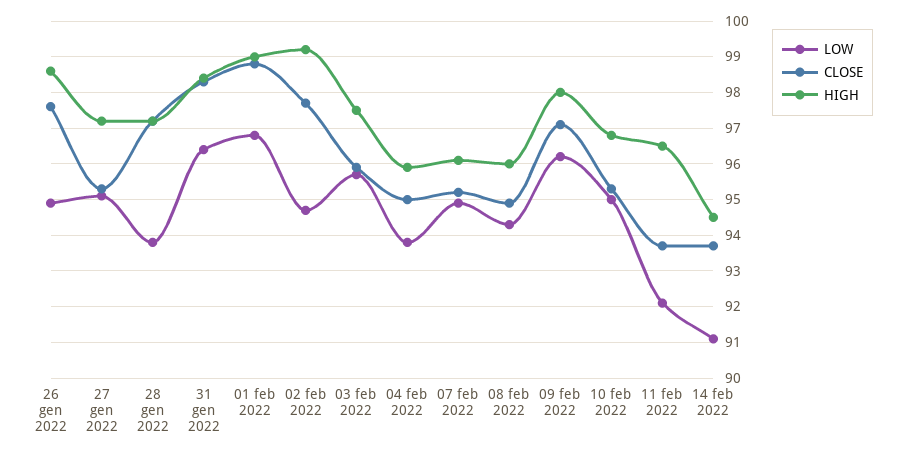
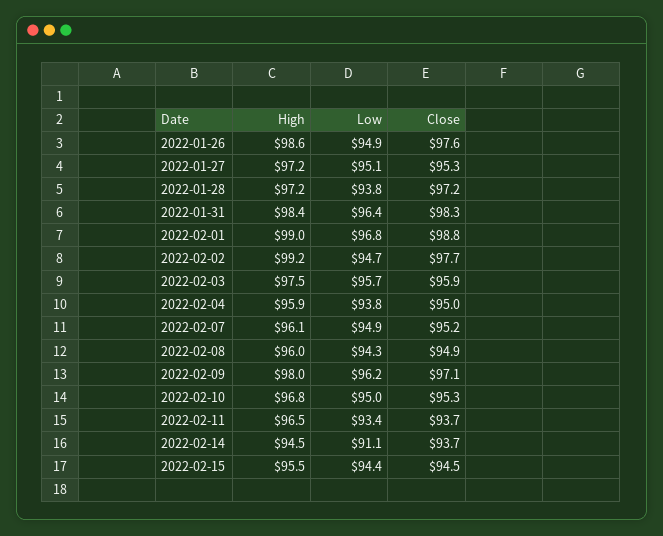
LOW, 11 feb 2022: 92 -> 93.4
HIGH, 2022-02-15: none -> 95.5
LOW, 2022-02-15: none -> 94.4
CLOSE, 2022-02-15: none -> 94.5

